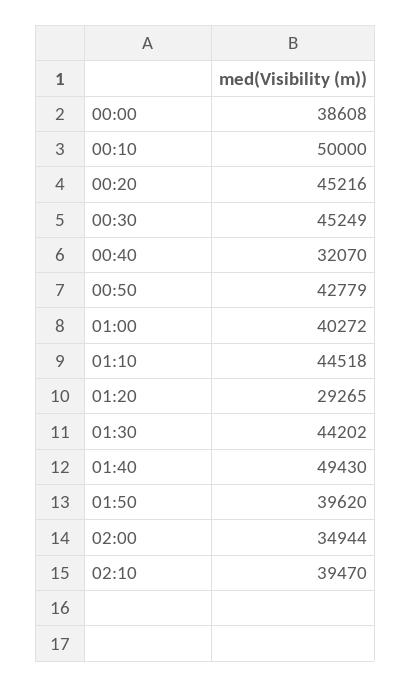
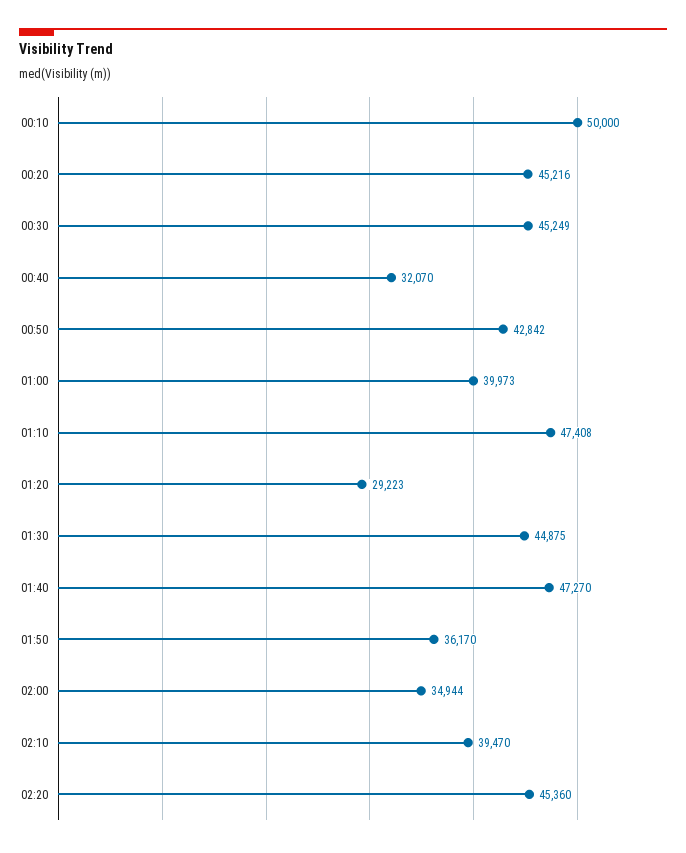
00:00: 38608 -> none
00:50: 42779 -> 42842
01:00: 40272 -> 39973
01:10: 44518 -> 47408
01:20: 29265 -> 29223
01:30: 44202 -> 44875
01:40: 49430 -> 47270
01:50: 39620 -> 36170
02:20: none -> 45360

